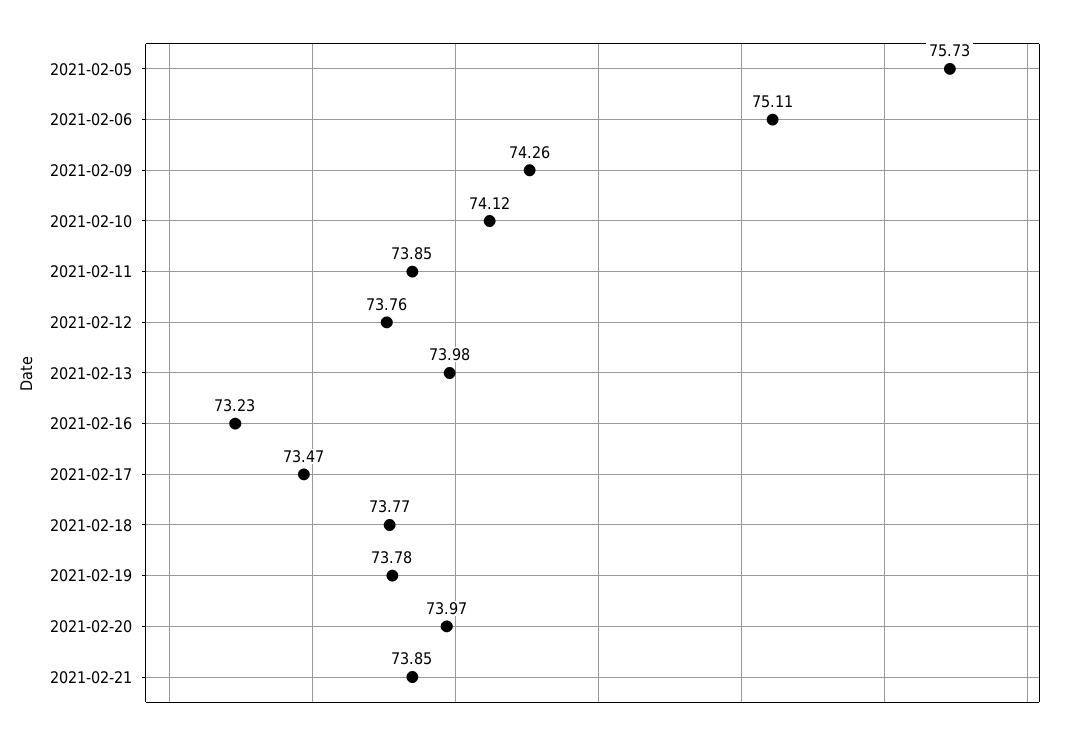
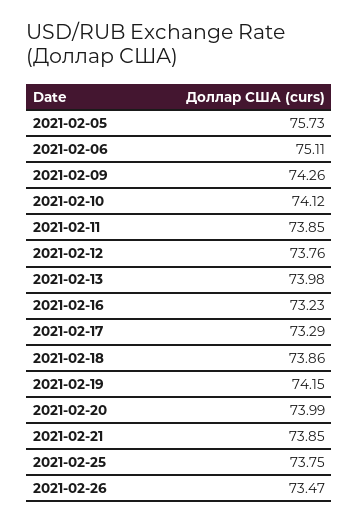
2021-02-17: 73.47 -> 73.29
2021-02-18: 73.77 -> 73.86
2021-02-19: 73.78 -> 74.15
2021-02-20: 73.97 -> 73.99
2021-02-25: none -> 73.75
2021-02-26: none -> 73.47

